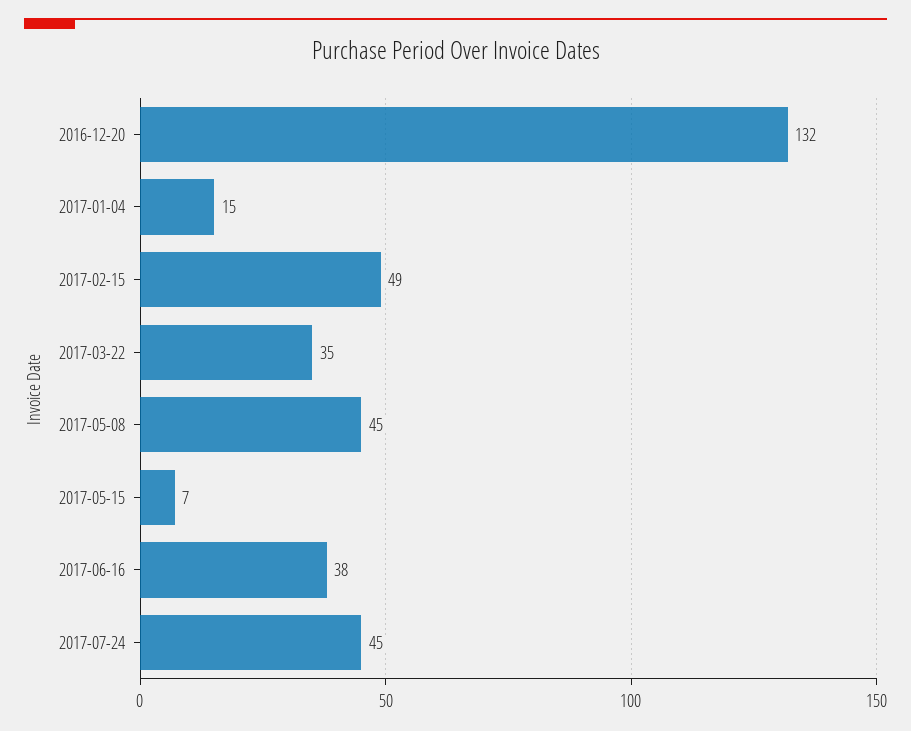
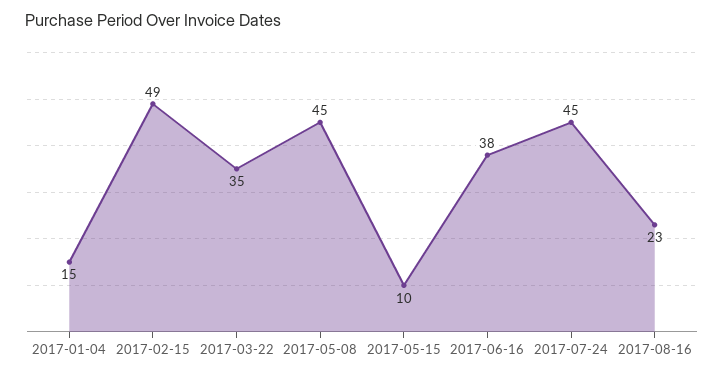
2016-12-20: 132 -> none
2017-05-15: 7 -> 10
2017-08-16: none -> 23

